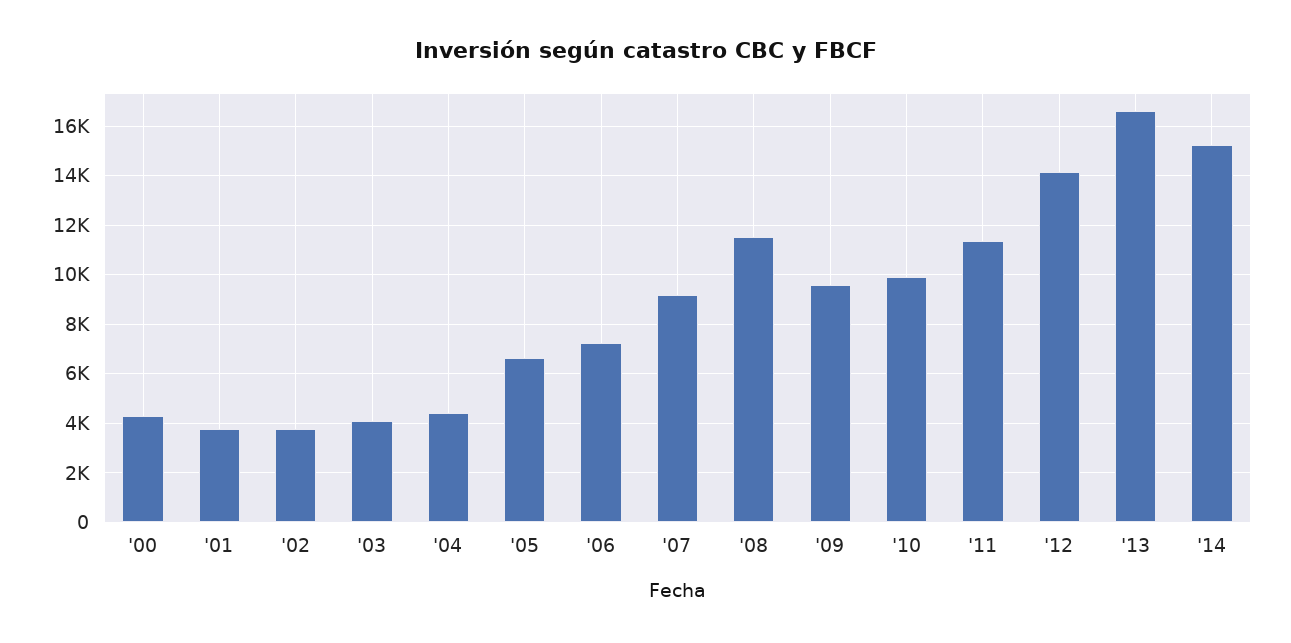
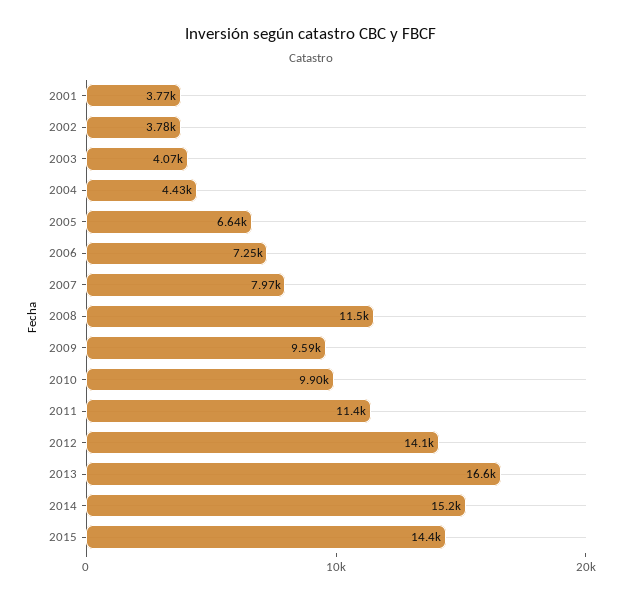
'00: 4250 -> none
'07: 9250 -> 7970
2015: none -> 14400

